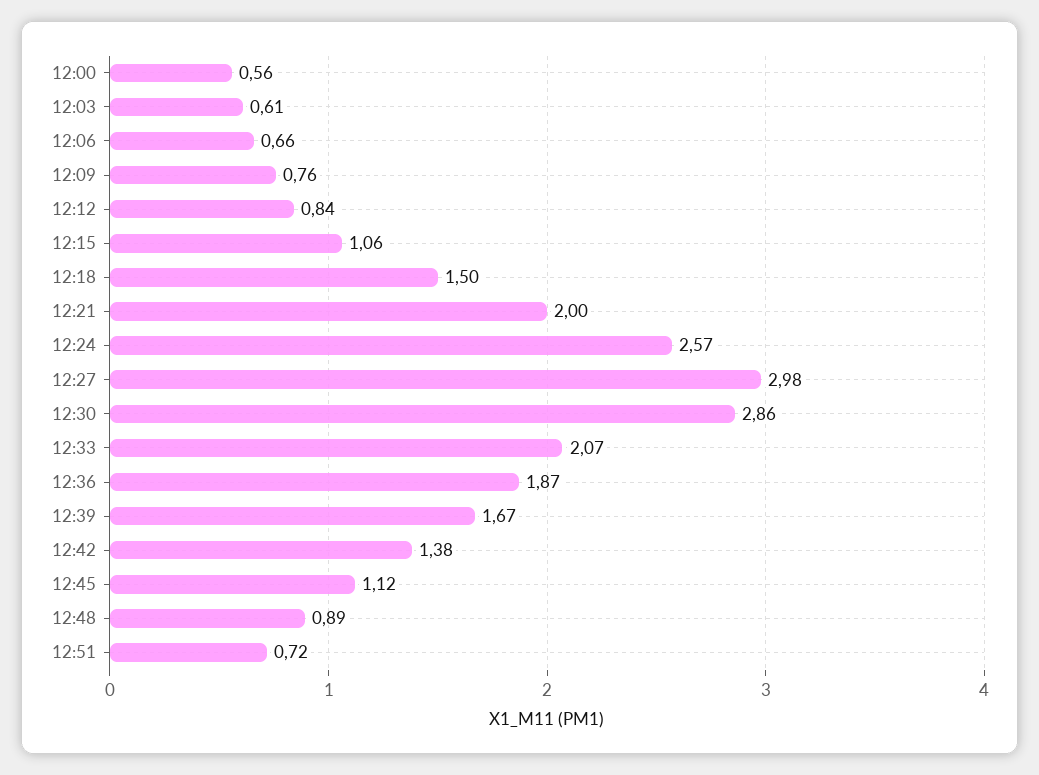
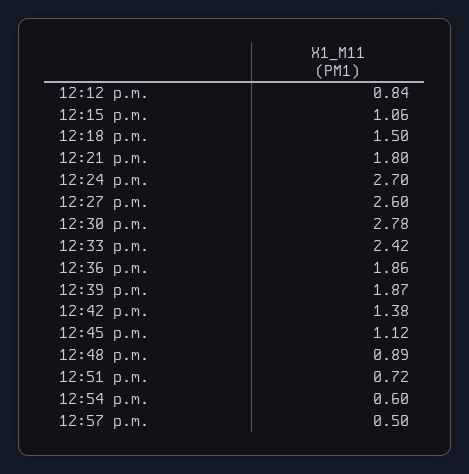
12:00: 0.56 -> none
12:03: 0.61 -> none
12:06: 0.66 -> none
12:09: 0.76 -> none
12:21: 2 -> 1.8
12:24: 2.57 -> 2.7
12:27: 2.98 -> 2.6
12:30: 2.86 -> 2.78
12:33: 2.07 -> 2.42
12:36: 1.87 -> 1.86
12:39: 1.67 -> 1.87
12:54 p.m.: none -> 0.6
12:57 p.m.: none -> 0.5

